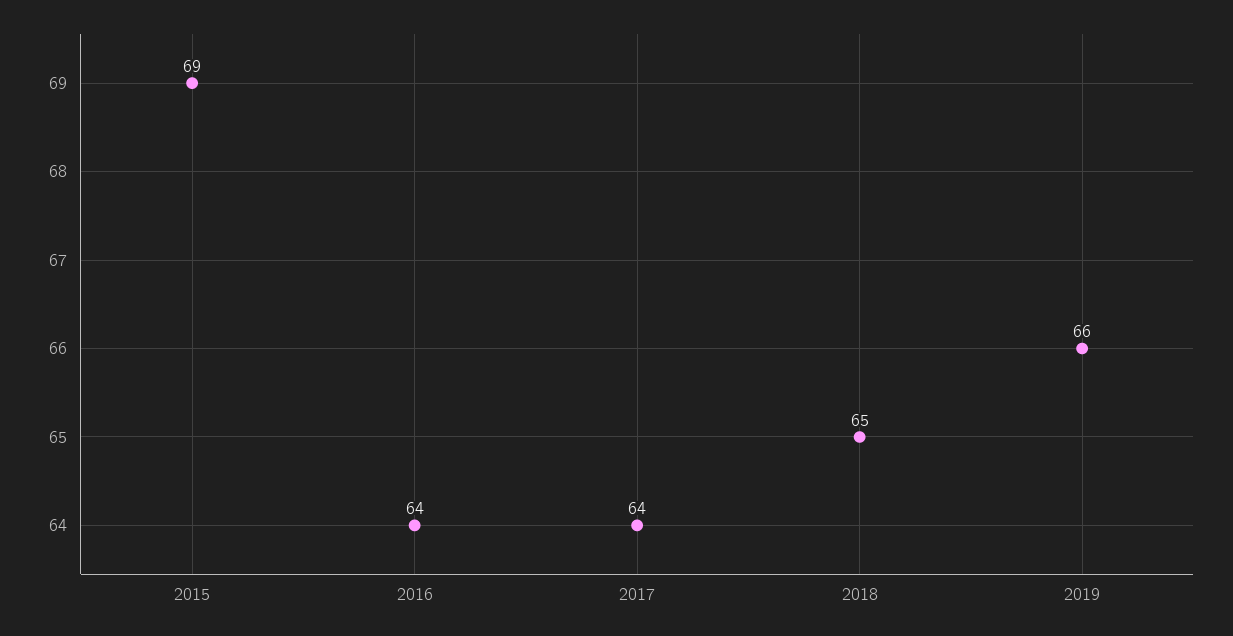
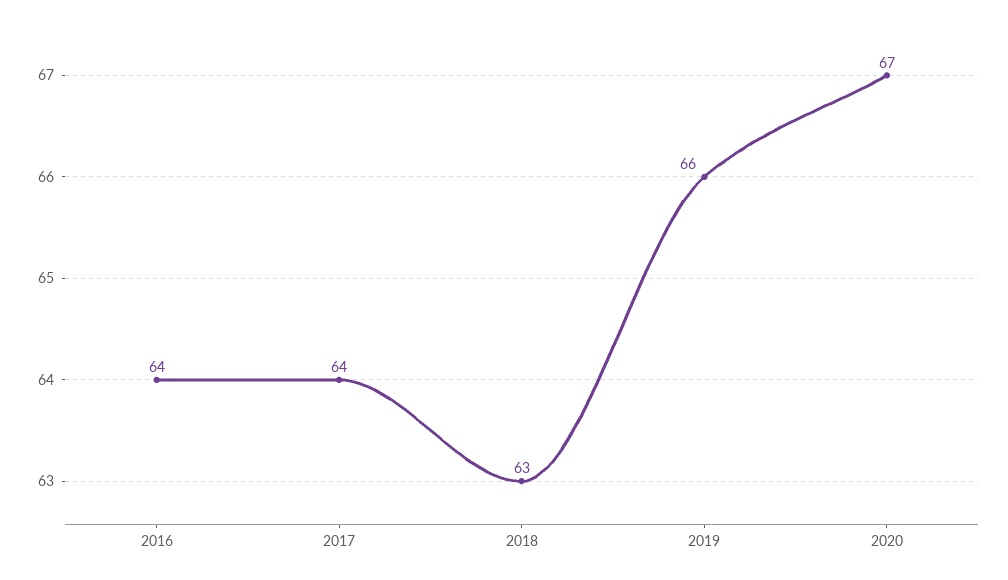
2015: 69 -> none
2018: 65 -> 63
2020: none -> 67

